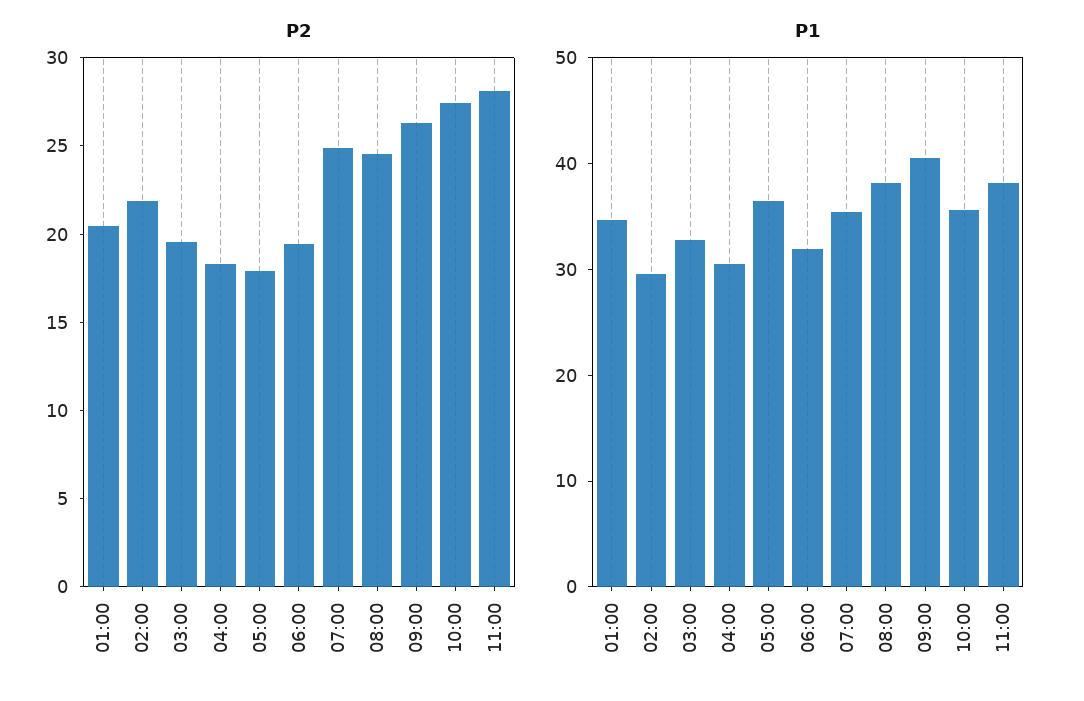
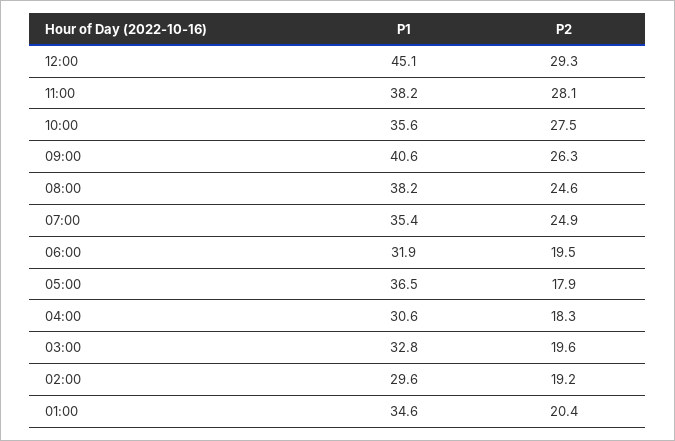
P2, 02:00: 22 -> 19.2
P1, 12:00: none -> 45.1
P2, 12:00: none -> 29.3

